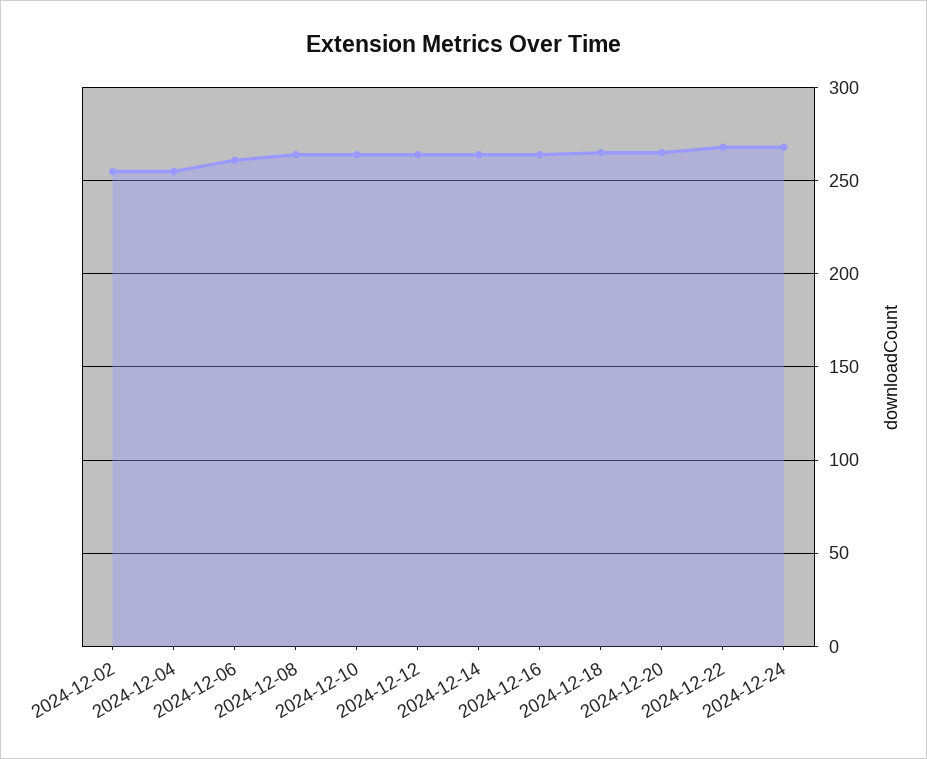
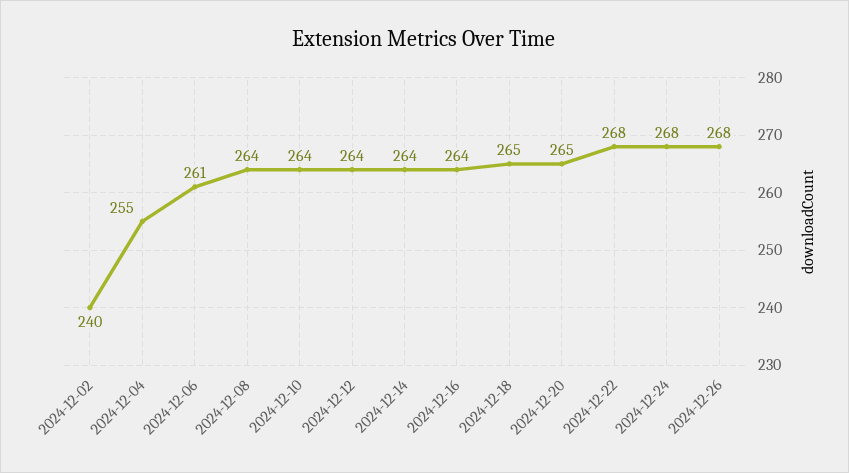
2024-12-02: 255 -> 240
2024-12-26: none -> 268

